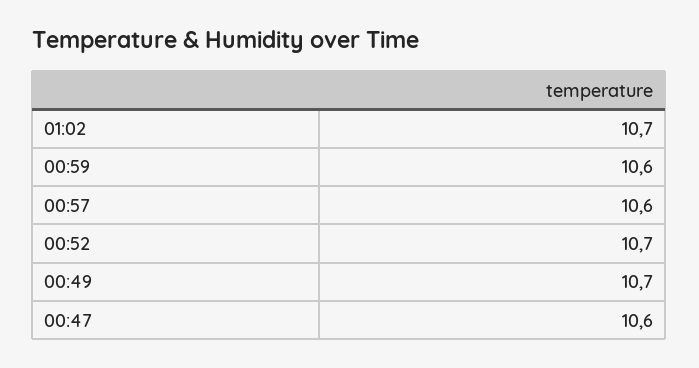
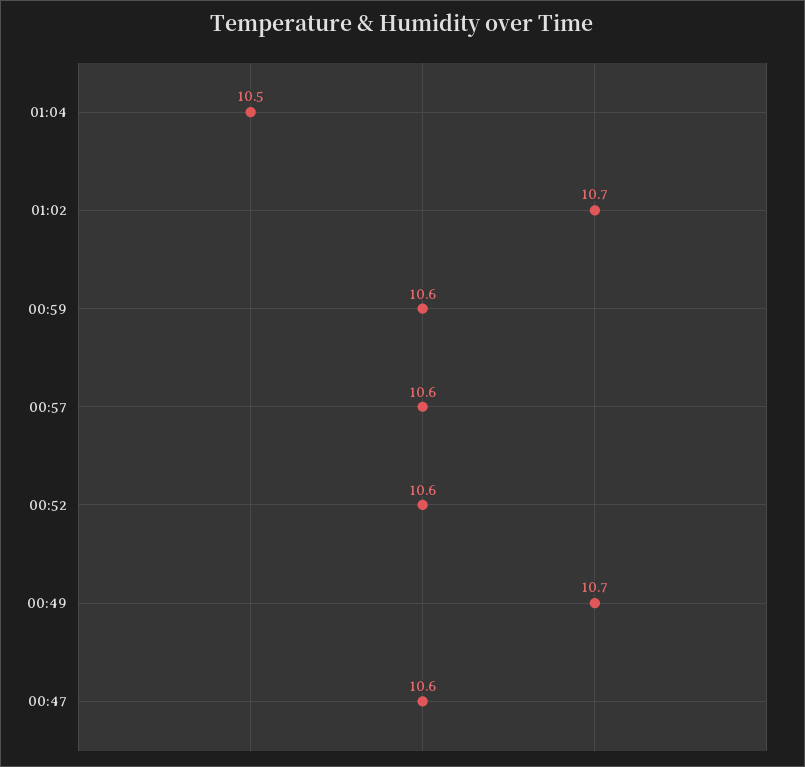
00:52: 10.7 -> 10.6
01:04: none -> 10.5

